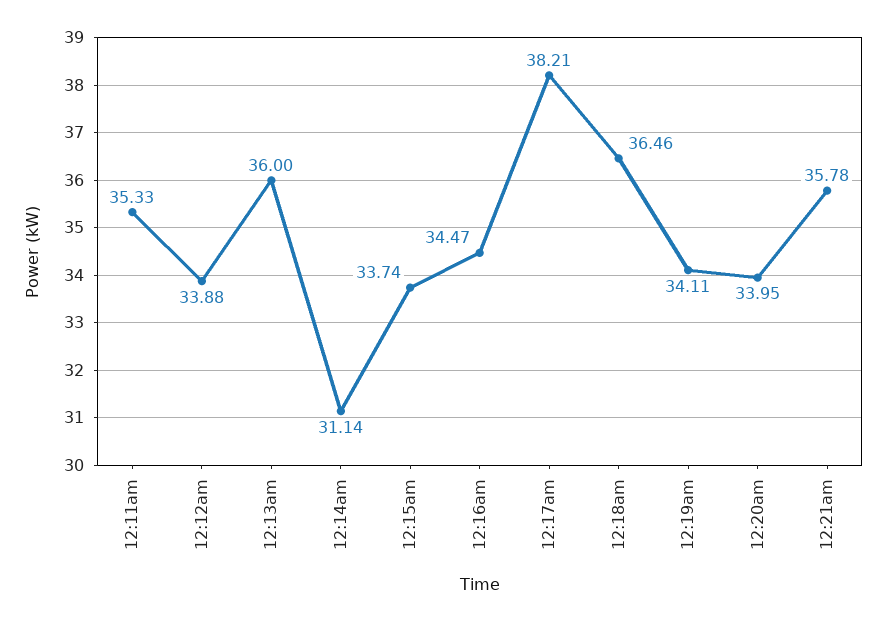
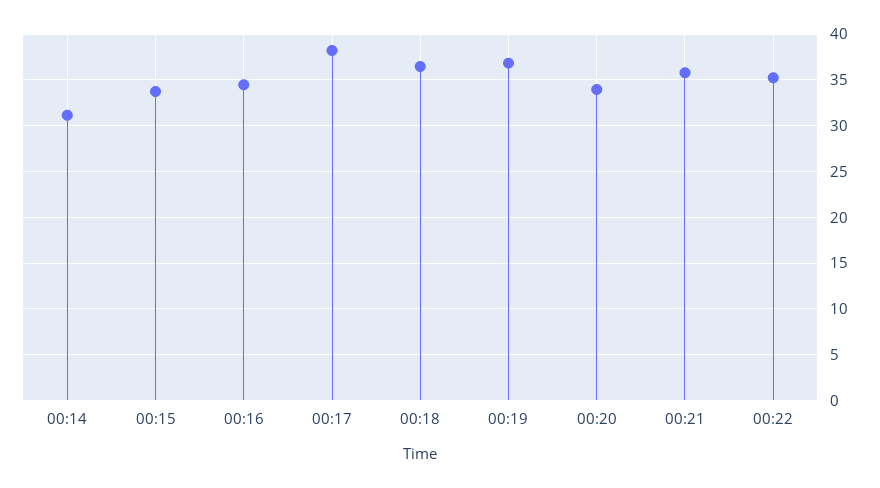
12:11am: 35.33 -> none
12:12am: 33.88 -> none
12:13am: 36 -> none
12:19am: 34.11 -> 37
00:22: none -> 35

